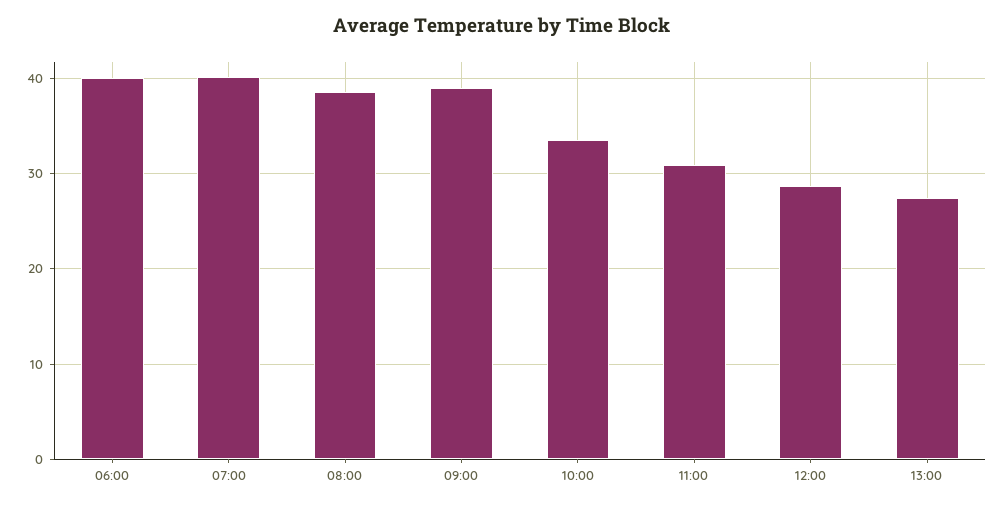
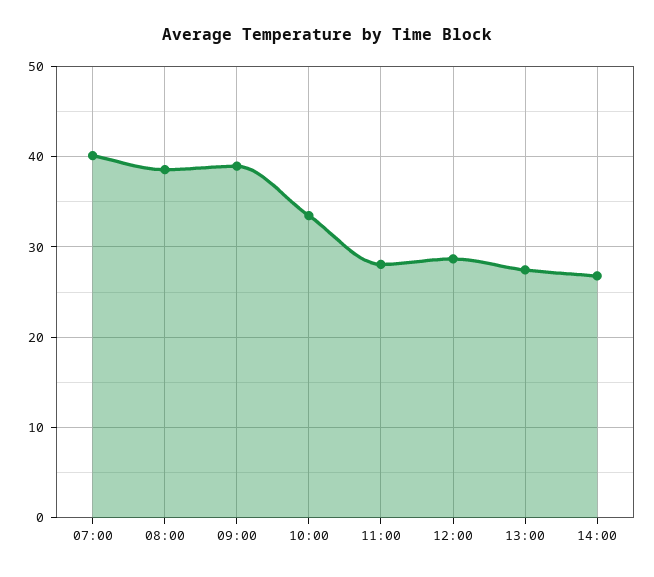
06:00: 40 -> none
11:00: 31 -> 28
14:00: none -> 27

